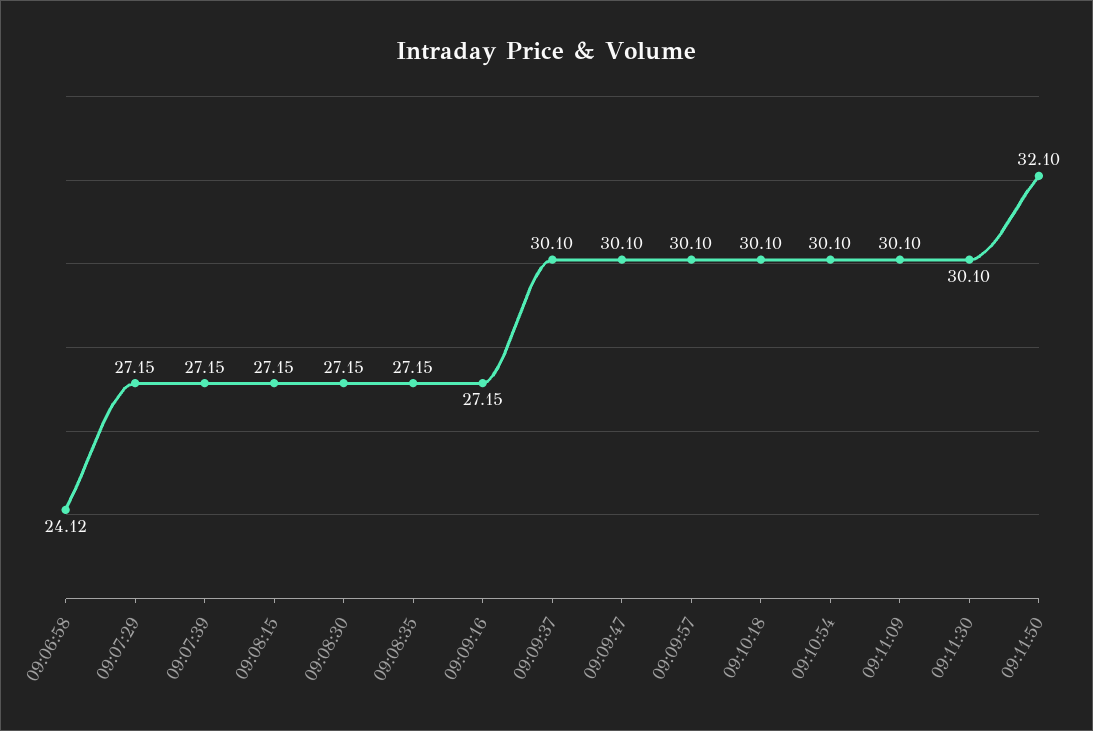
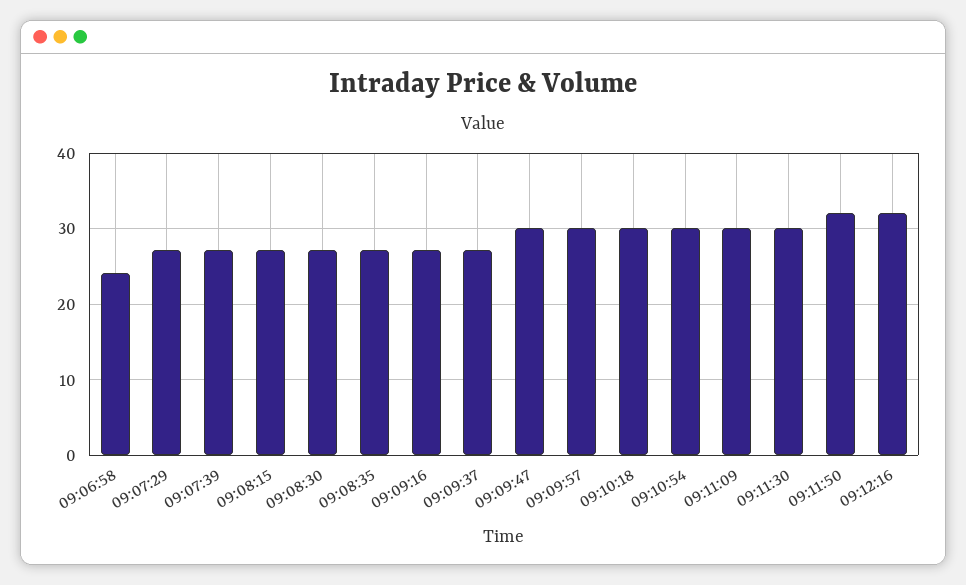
09:09:37: 30.1 -> 27
09:12:16: none -> 32

